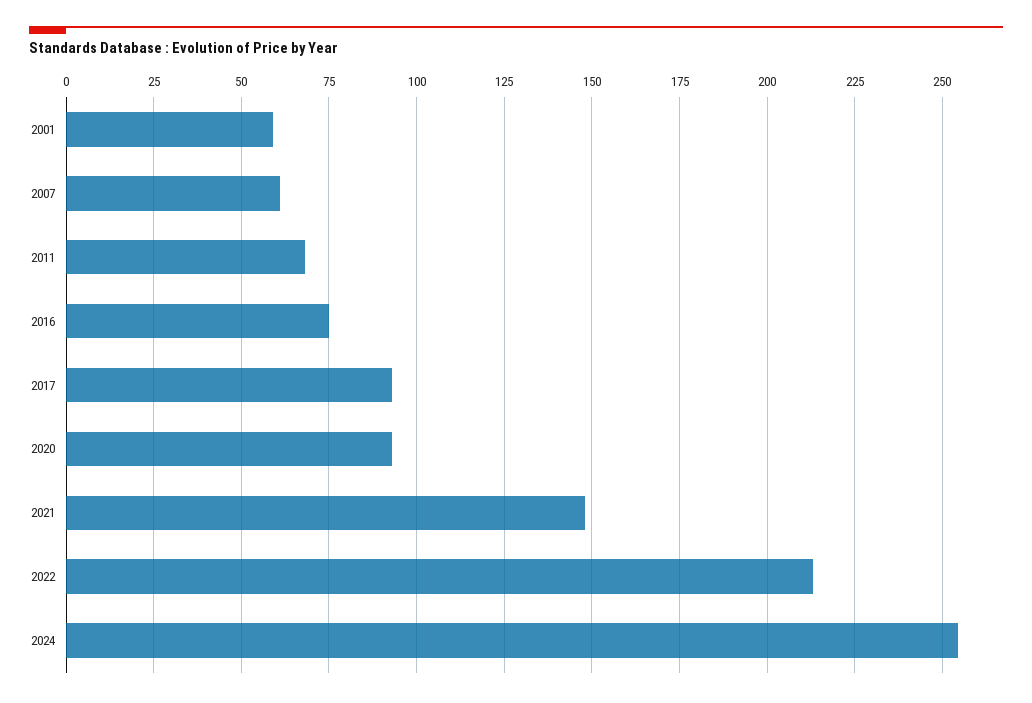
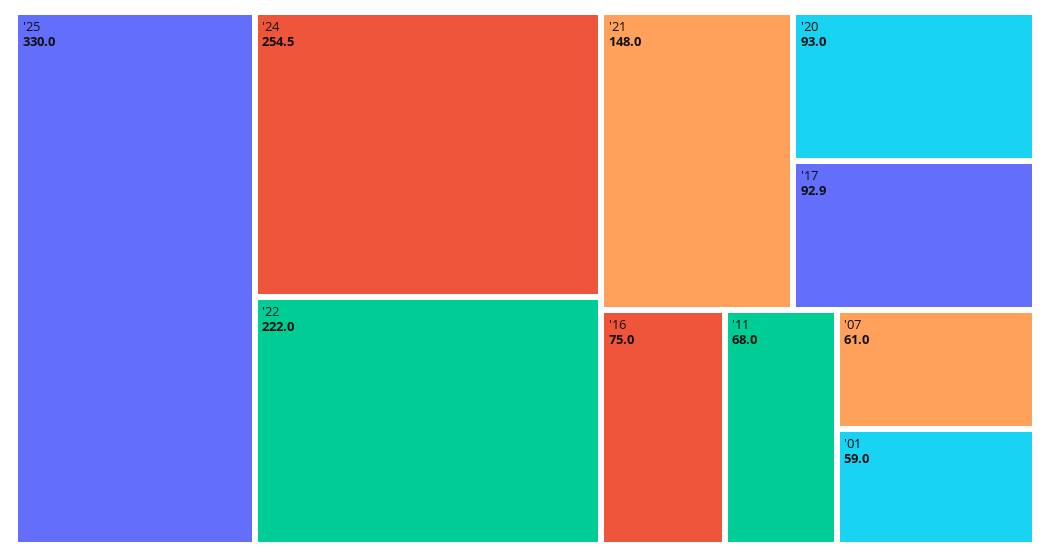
2022: 212.5 -> 222
'25: none -> 330

